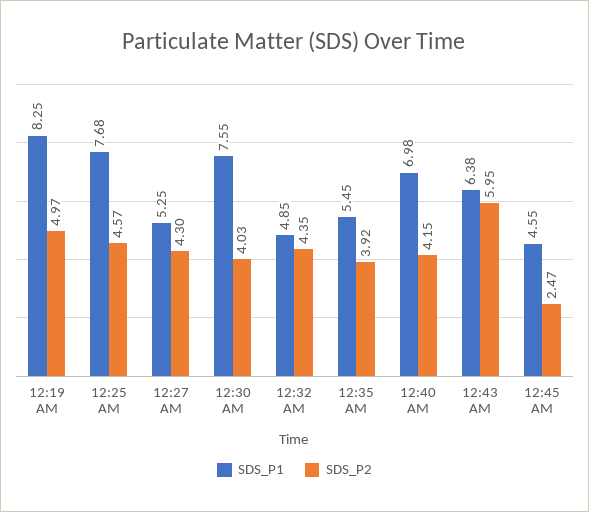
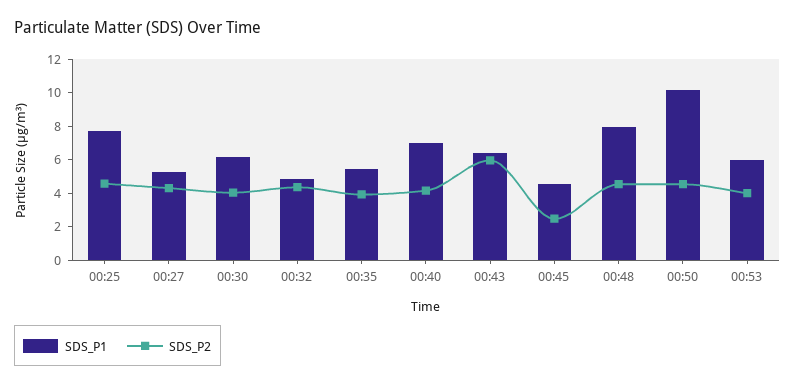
SDS_P1, 12:19 AM: 8.25 -> none
SDS_P2, 12:19 AM: 4.97 -> none
SDS_P1, 12:30 AM: 7.55 -> 6
SDS_P1, 00:48: none -> 8
SDS_P2, 00:48: none -> 4.5
SDS_P1, 00:50: none -> 10
SDS_P2, 00:50: none -> 4.5
SDS_P1, 00:53: none -> 6
SDS_P2, 00:53: none -> 4

